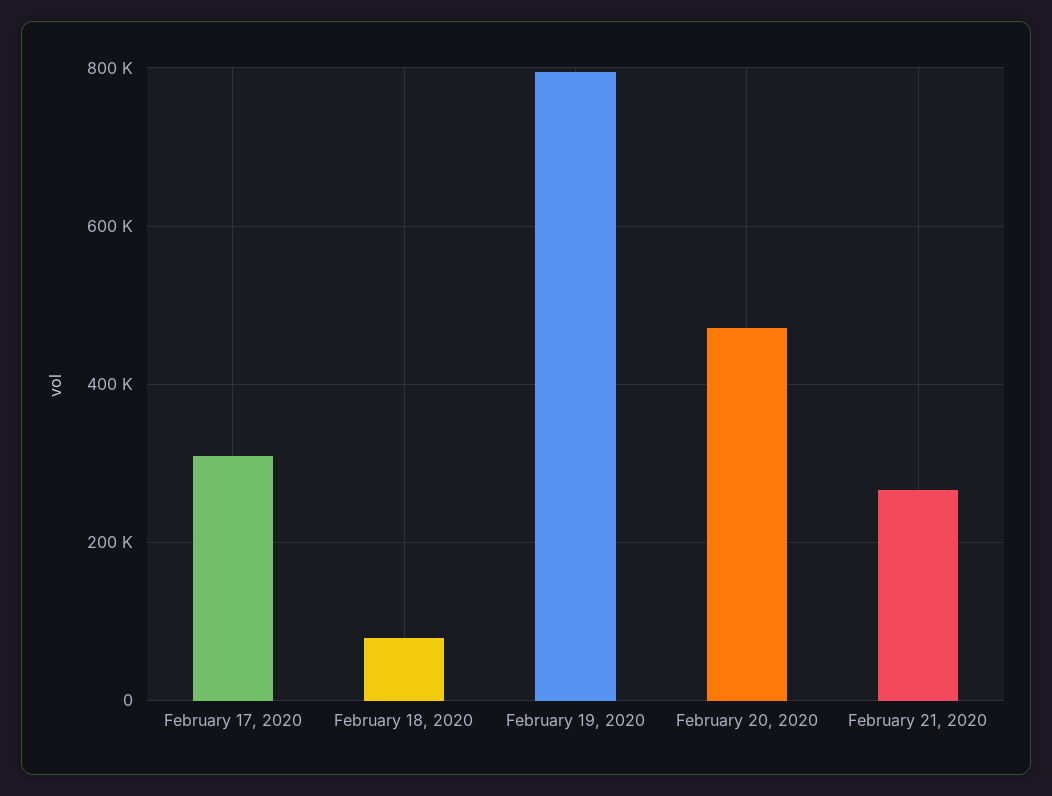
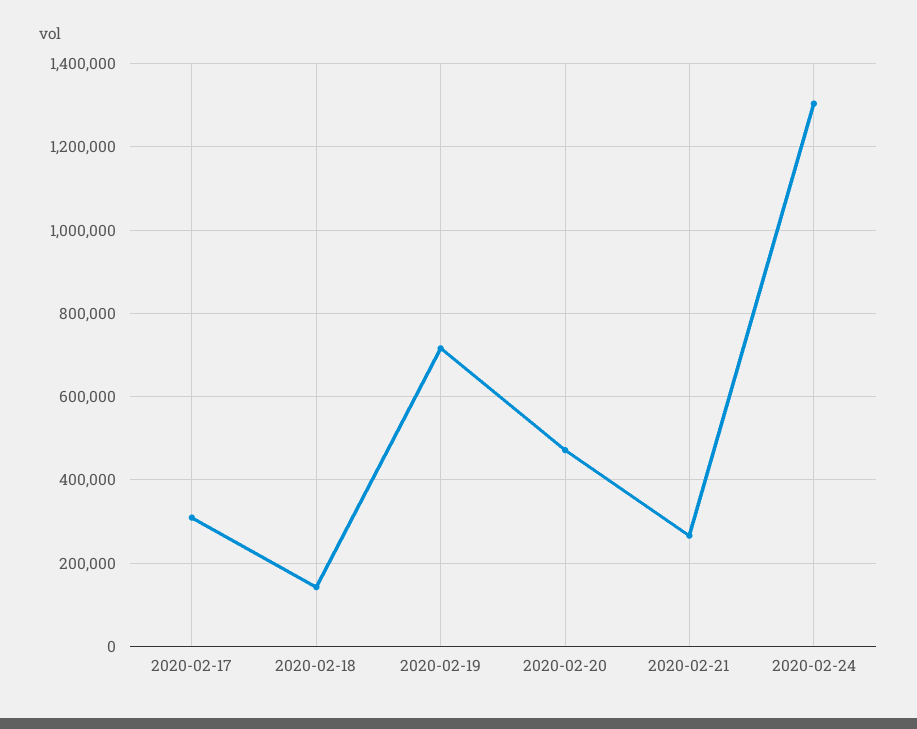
February 18, 2020: 80000 -> 140000
February 19, 2020: 800000 -> 720000
2020-02-24: none -> 1300000

